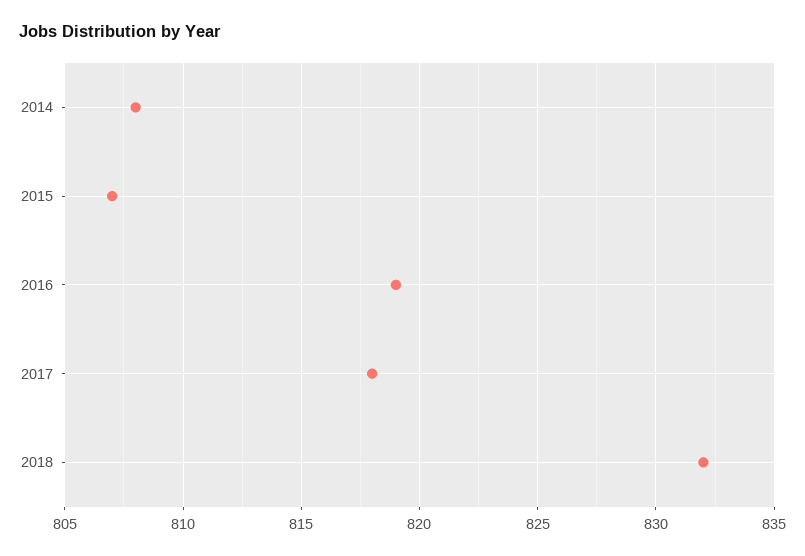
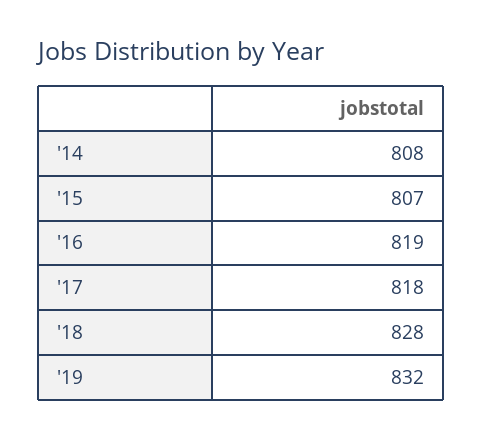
2018: 832 -> 828
'19: none -> 832

